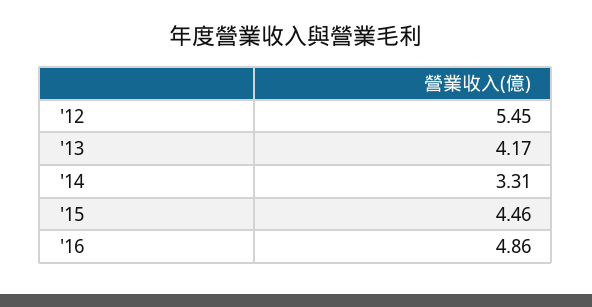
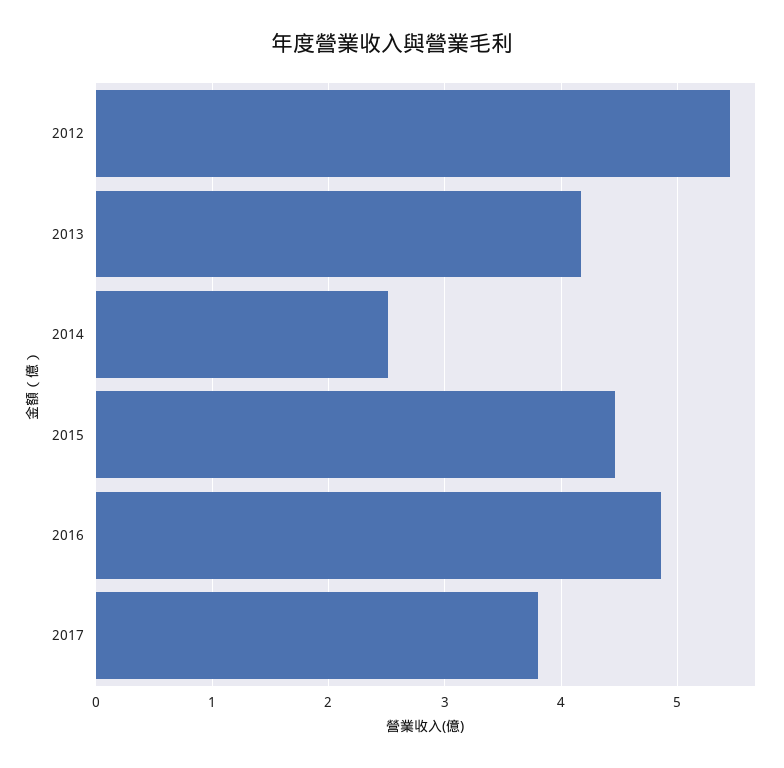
'14: 3.31 -> 2.5
2017: none -> 3.8

